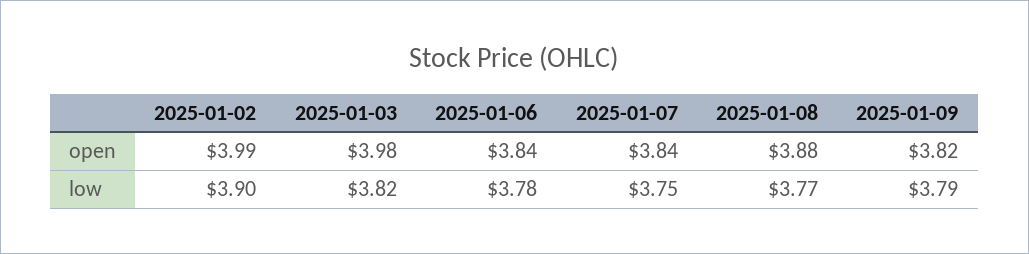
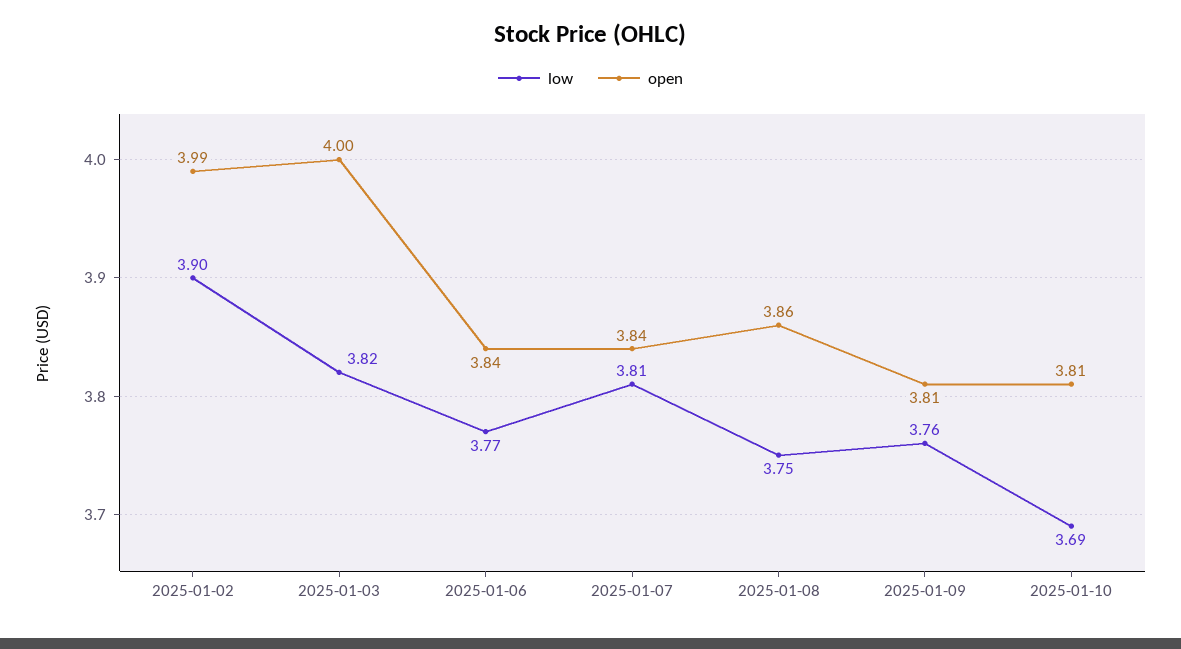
open, 2025-01-03: 3.98 -> 4
open, 2025-01-08: 3.88 -> 3.86
open, 2025-01-09: 3.82 -> 3.81
low, 2025-01-06: 3.78 -> 3.77
low, 2025-01-07: 3.75 -> 3.81
low, 2025-01-08: 3.77 -> 3.75
low, 2025-01-09: 3.79 -> 3.76
low, 2025-01-10: none -> 3.69
open, 2025-01-10: none -> 3.81

